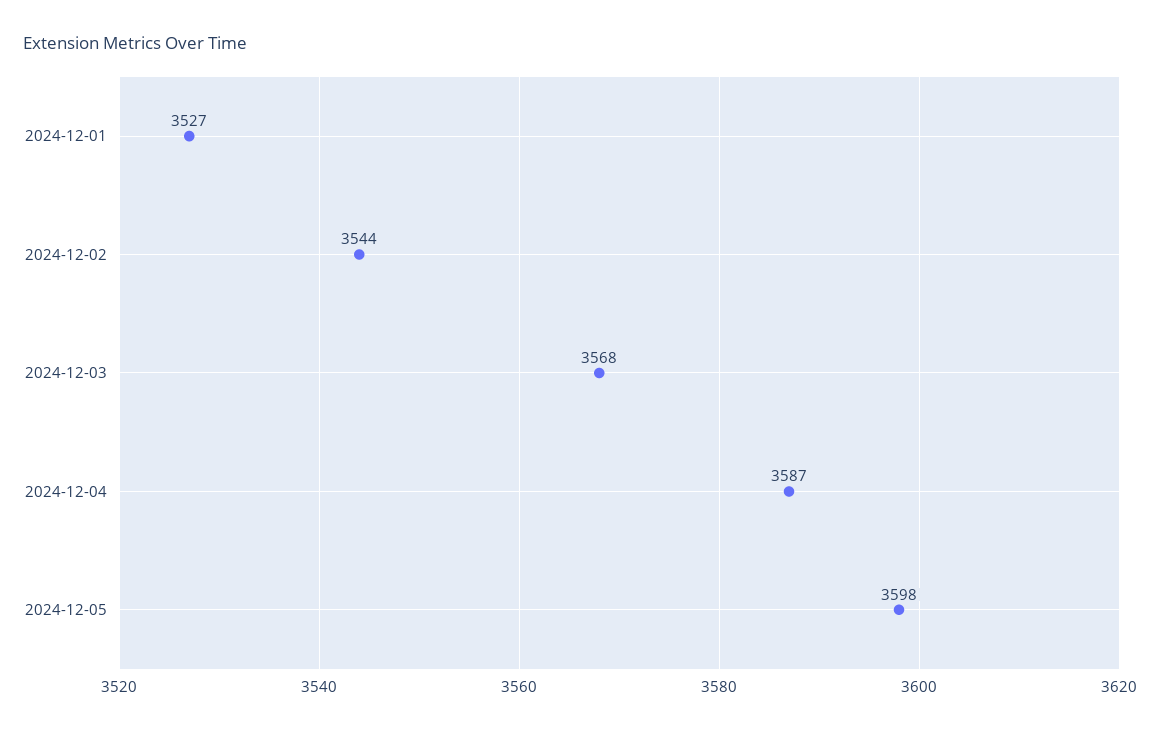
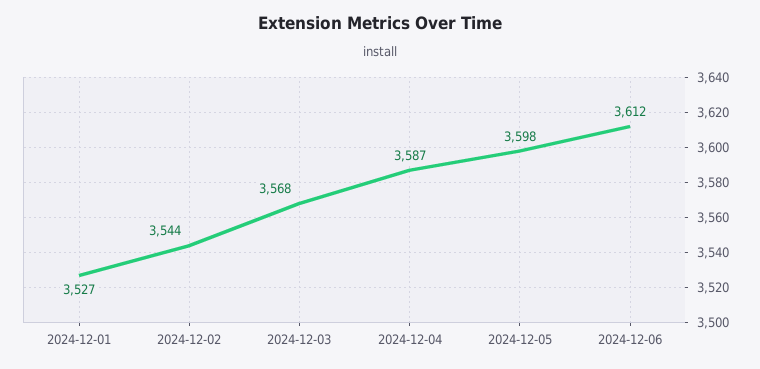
2024-12-06: none -> 3612

